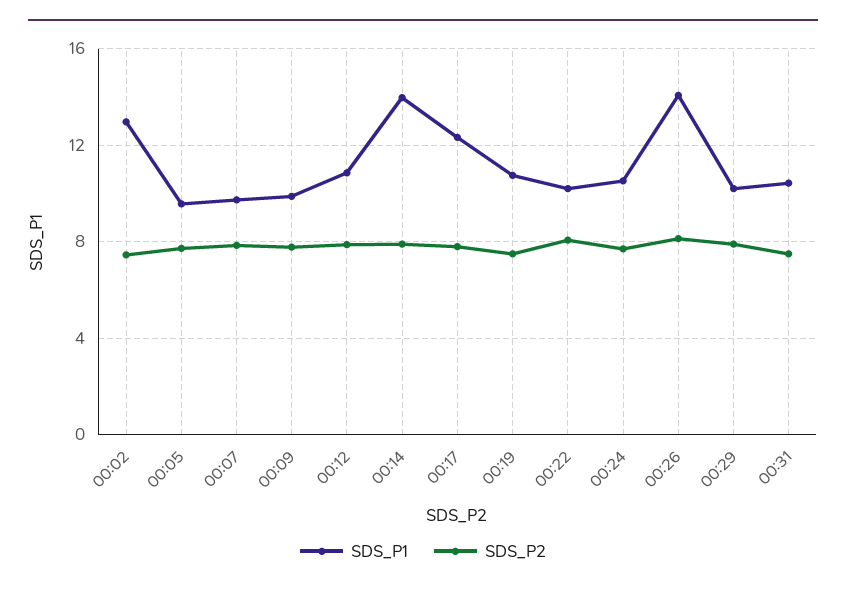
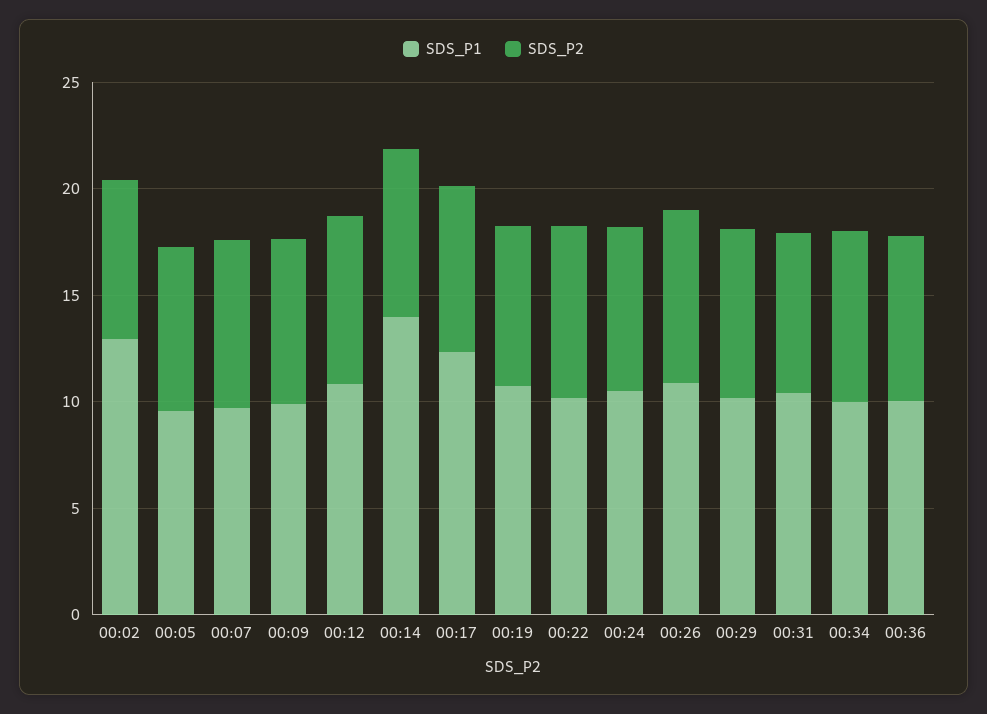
SDS_P1, 00:26: 14 -> 11
SDS_P1, 00:34: none -> 10
SDS_P2, 00:34: none -> 8
SDS_P1, 00:36: none -> 10
SDS_P2, 00:36: none -> 8

